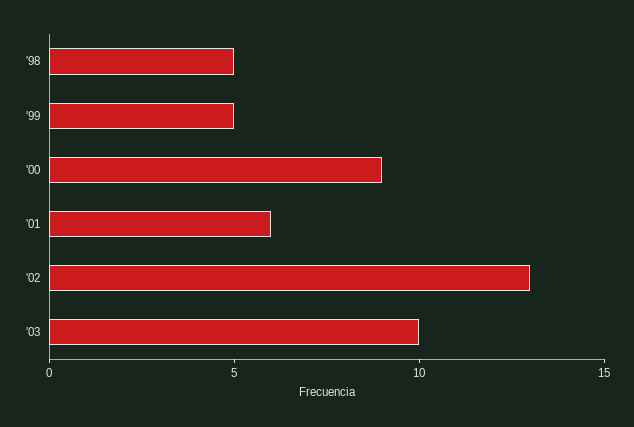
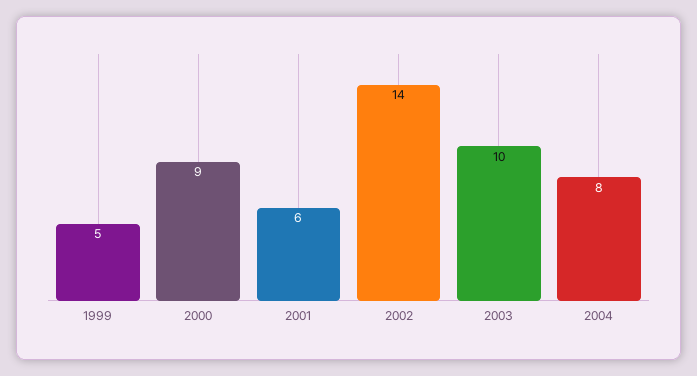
'98: 5 -> none
'02: 13 -> 14
2004: none -> 8

